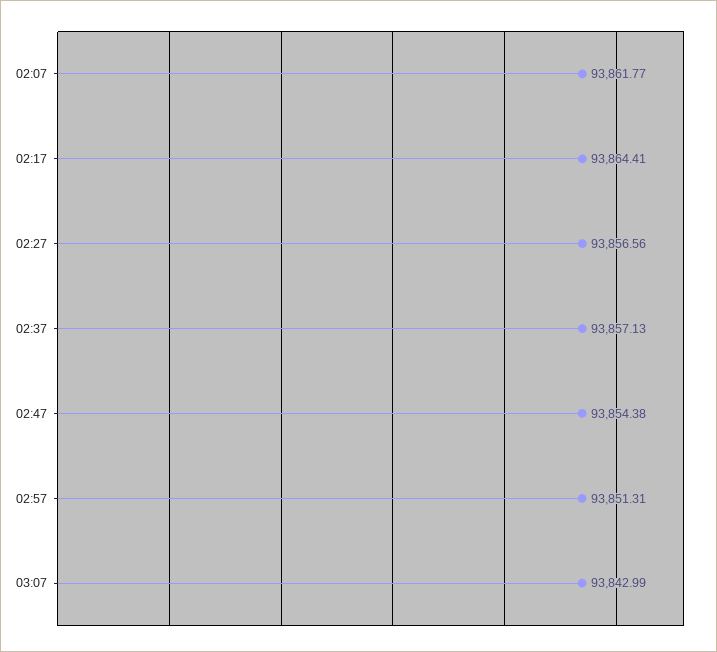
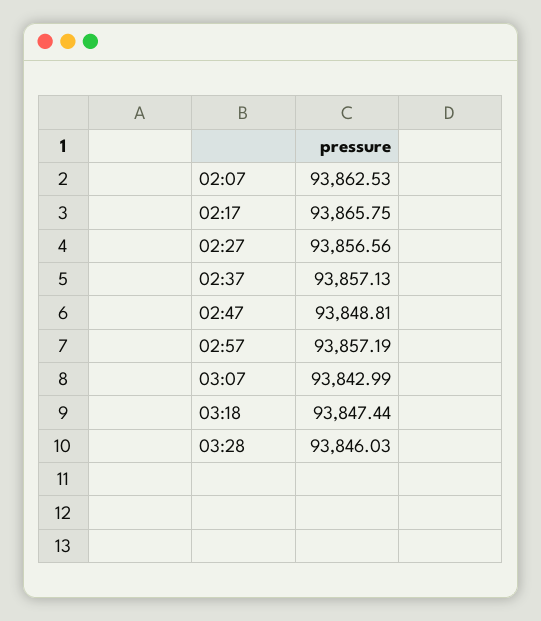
02:07: 93861.77 -> 93862.53
02:17: 93864.41 -> 93865.75
02:47: 93854.38 -> 93848.81
02:57: 93851.31 -> 93857.19
03:18: none -> 93847.44
03:28: none -> 93846.03

